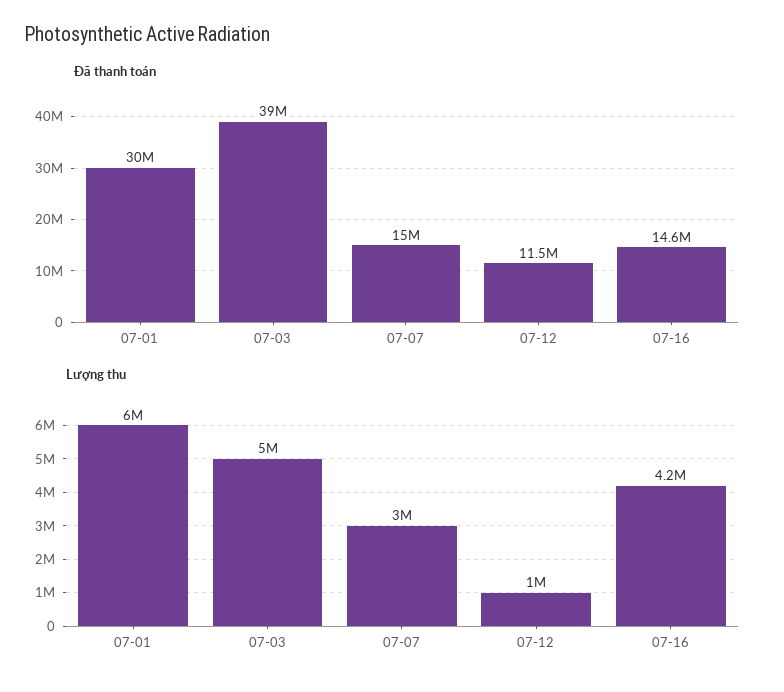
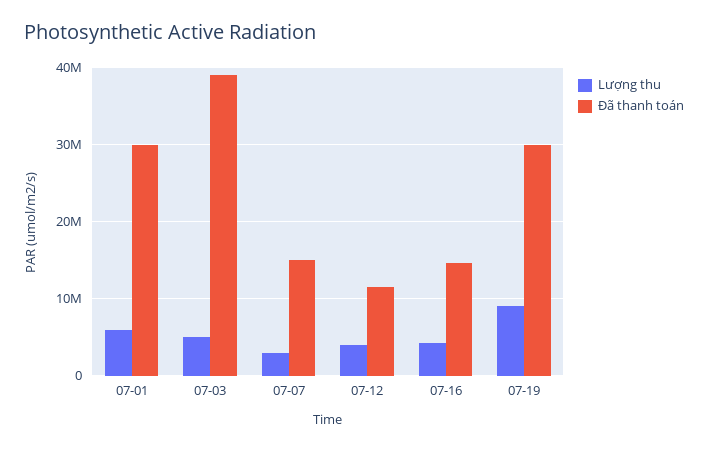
Lượng thu, 07-12: 1000000 -> 4000000
Lượng thu, 07-19: none -> 9000000
Đã thanh toán, 07-19: none -> 30000000

